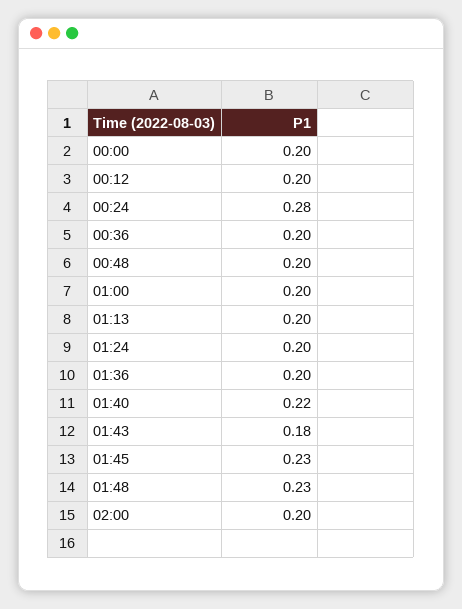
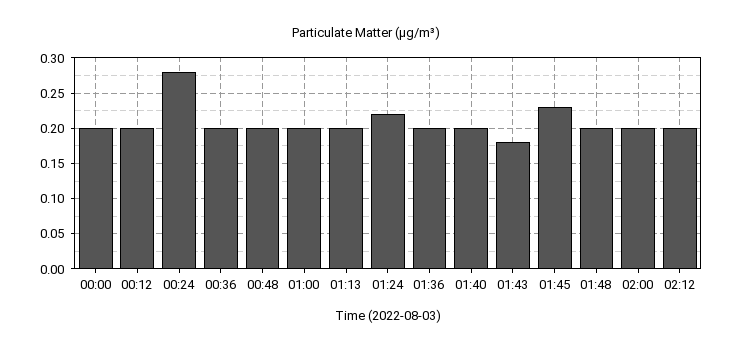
01:24: 0.2 -> 0.22
01:40: 0.22 -> 0.2
01:48: 0.23 -> 0.2
02:12: none -> 0.2

